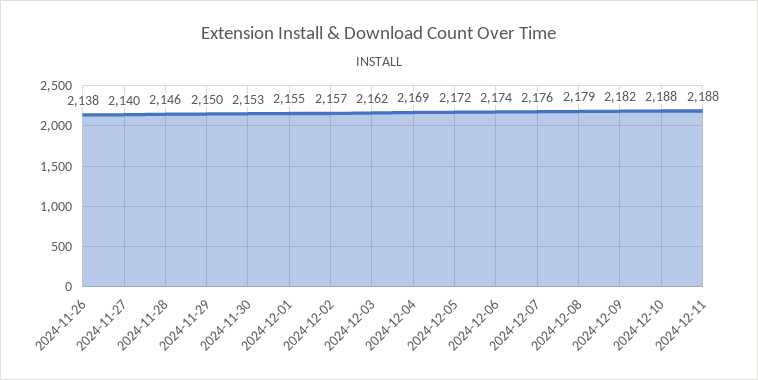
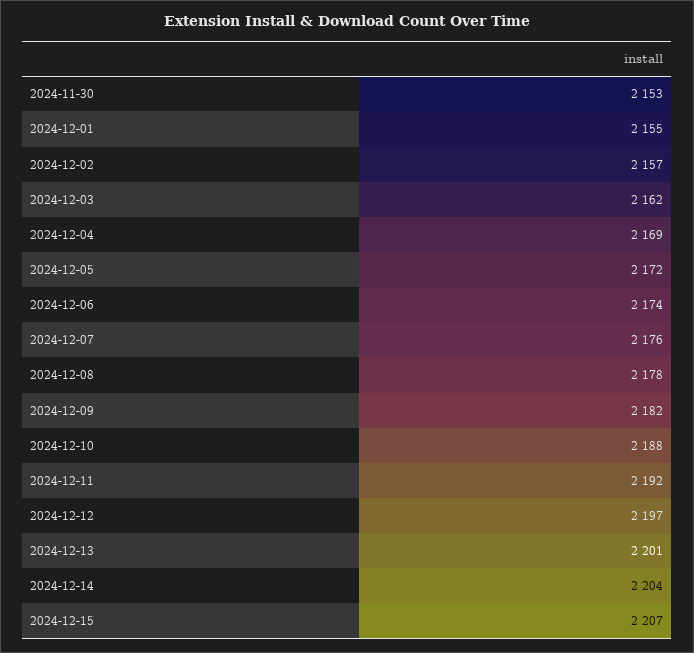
2024-11-26: 2138 -> none
2024-11-27: 2140 -> none
2024-11-28: 2146 -> none
2024-11-29: 2150 -> none
2024-12-08: 2179 -> 2178
2024-12-11: 2188 -> 2192
2024-12-12: none -> 2197
2024-12-13: none -> 2201
2024-12-14: none -> 2204
2024-12-15: none -> 2207

